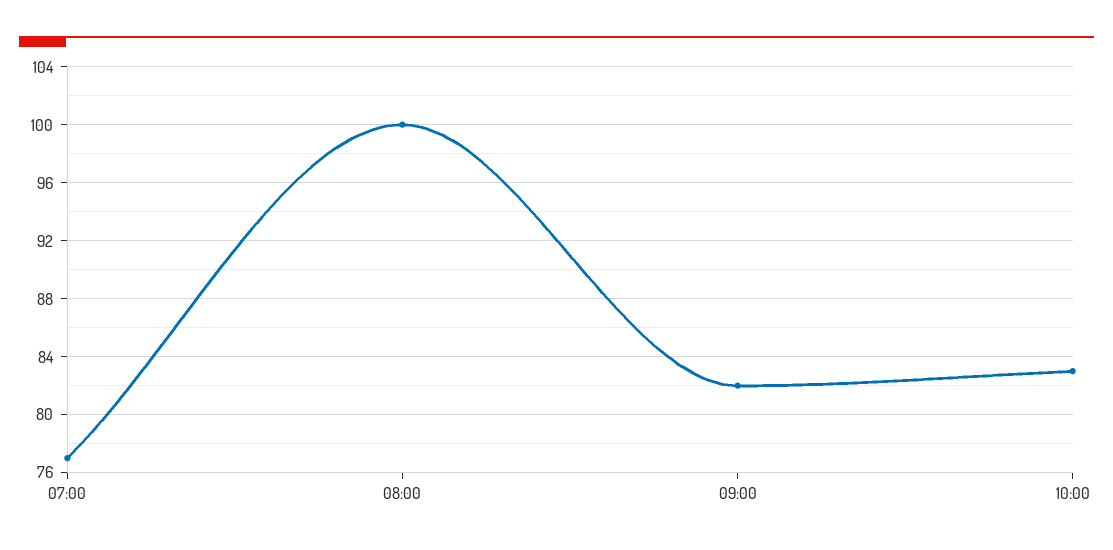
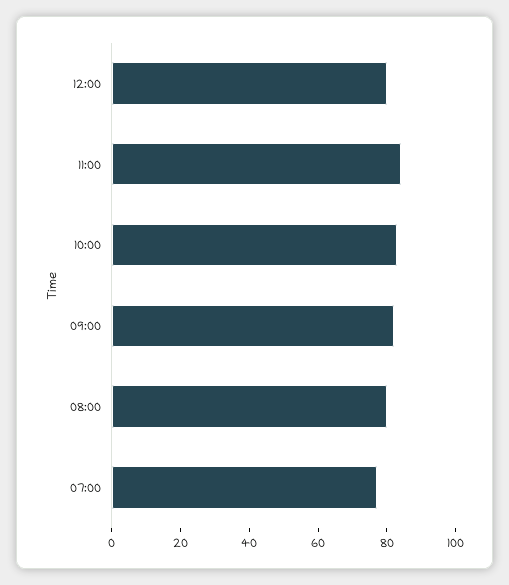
08:00: 100 -> 80
12:00: none -> 80
11:00: none -> 85

